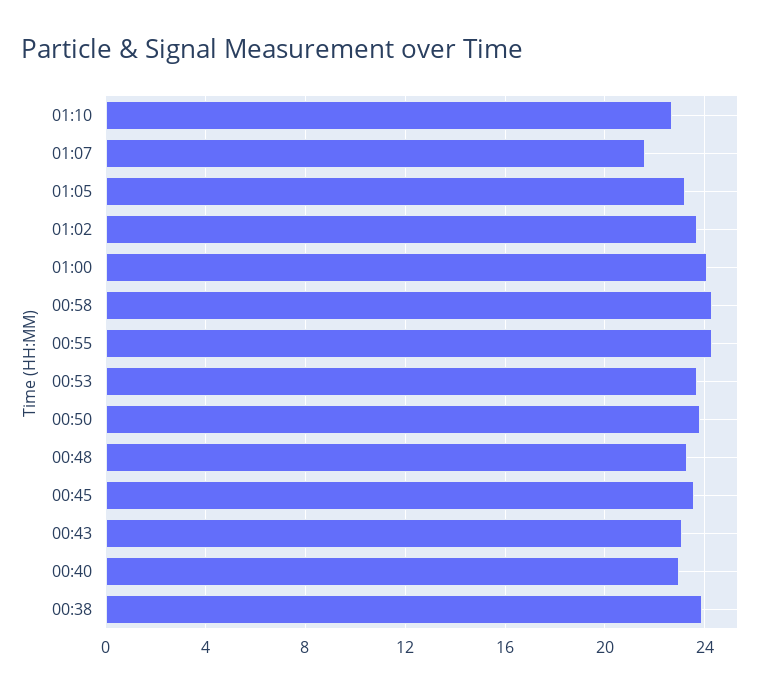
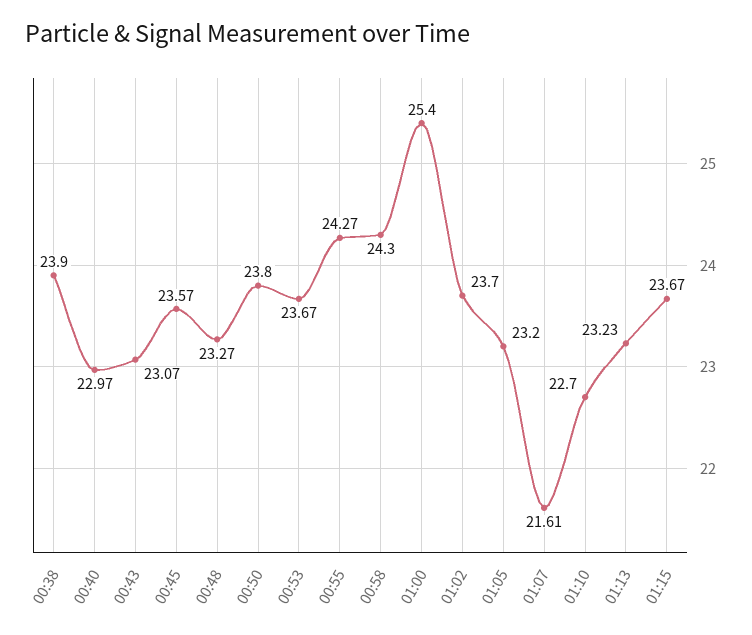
01:00: 24 -> 25.4
01:13: none -> 23.23
01:15: none -> 23.67

